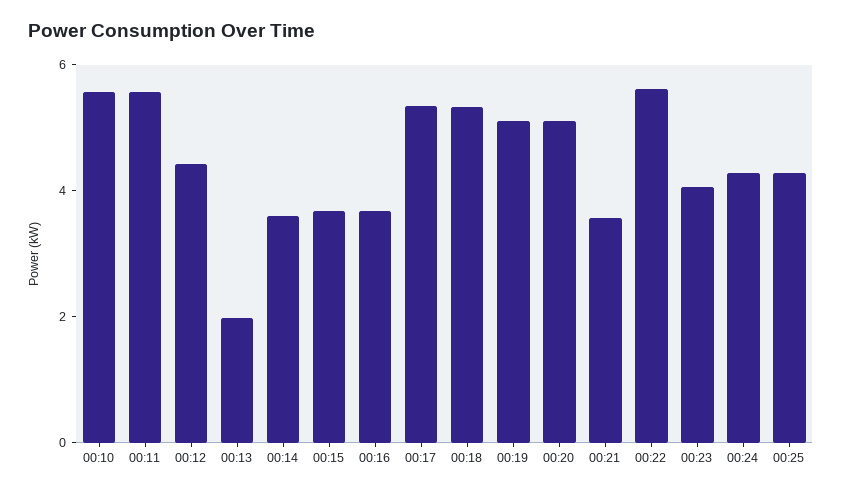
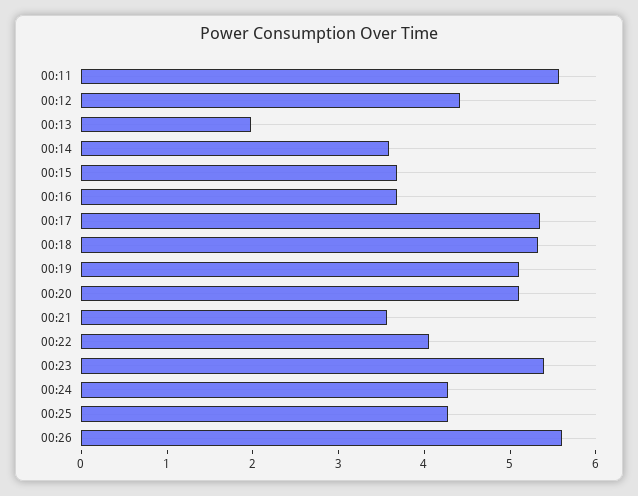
00:10: 5.5 -> none
00:22: 5.5 -> 4
00:23: 4 -> 5.4
00:26: none -> 5.6

